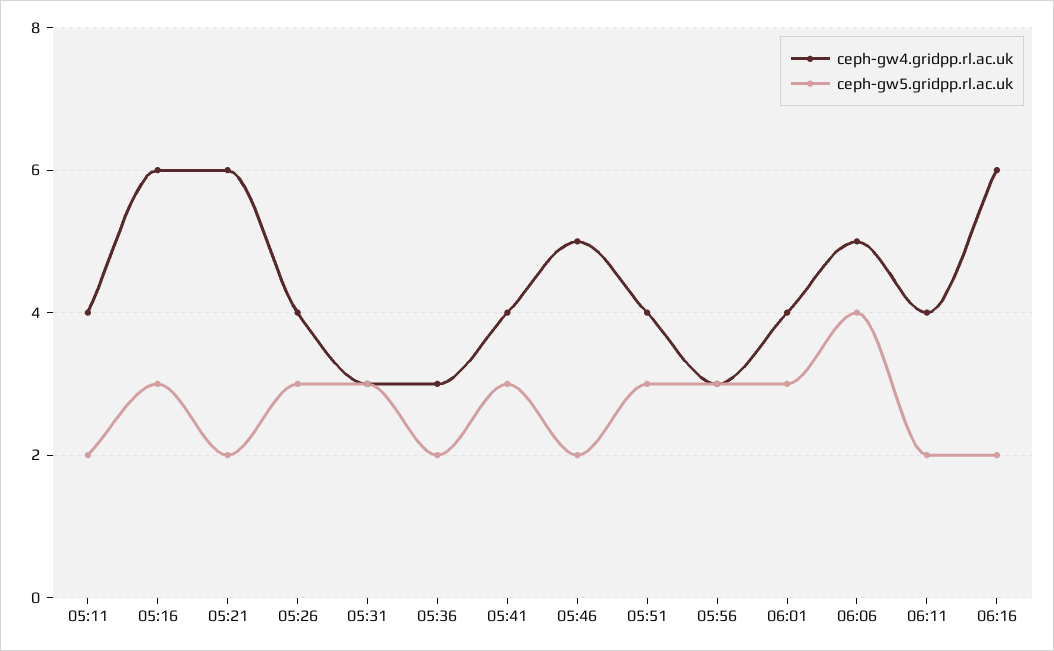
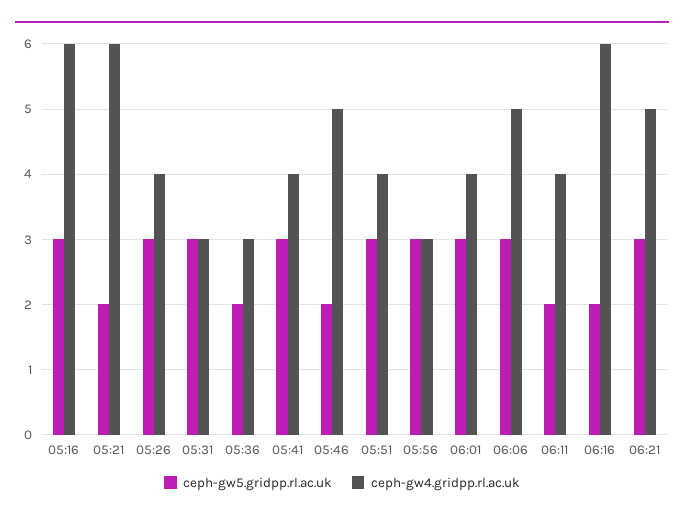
ceph-gw4.gridpp.rl.ac.uk, 05:11: 4 -> none
ceph-gw5.gridpp.rl.ac.uk, 05:11: 2 -> none
ceph-gw5.gridpp.rl.ac.uk, 06:06: 4 -> 3
ceph-gw5.gridpp.rl.ac.uk, 06:21: none -> 3
ceph-gw4.gridpp.rl.ac.uk, 06:21: none -> 5

